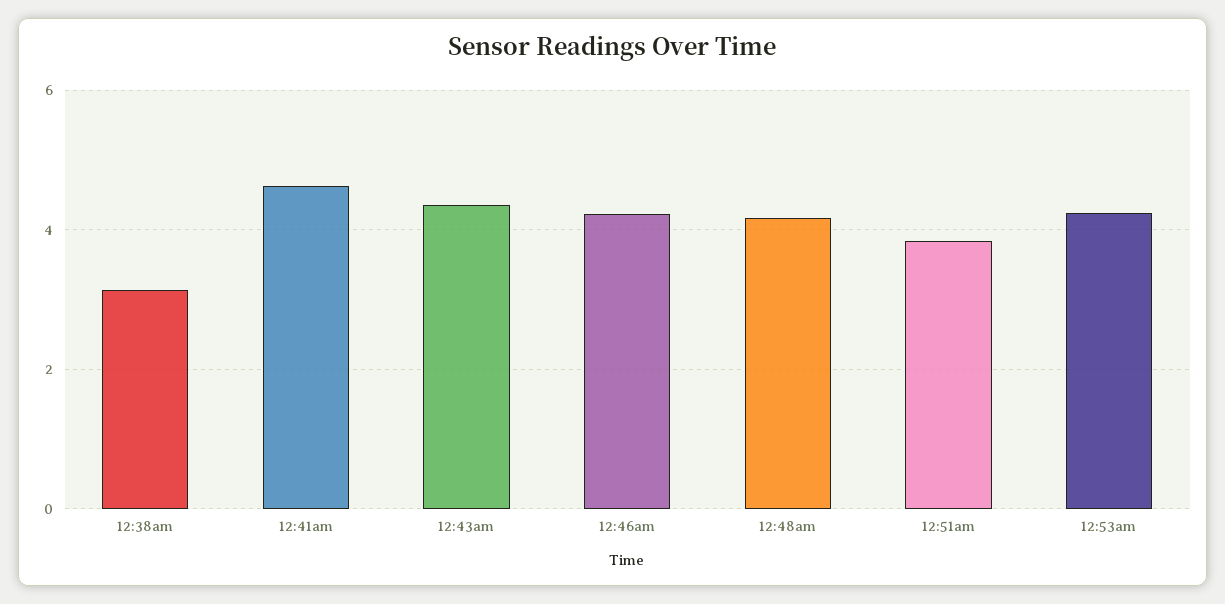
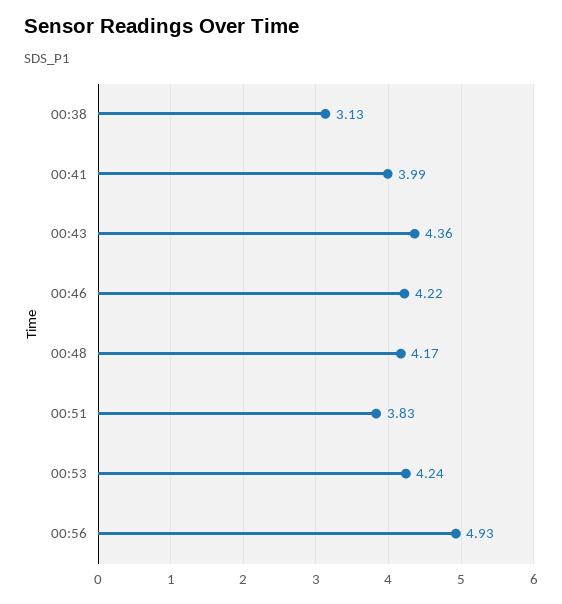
12:41am: 4.6 -> 3.99
00:56: none -> 4.93

